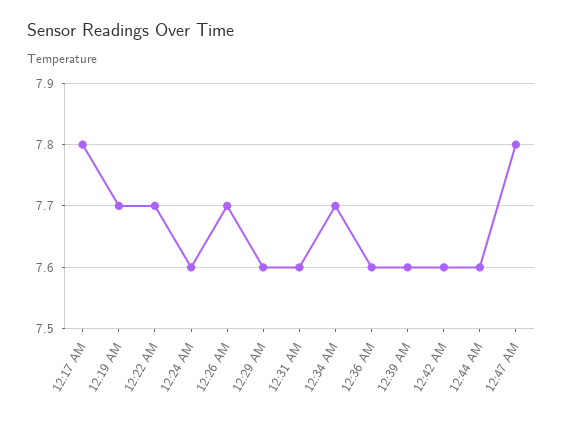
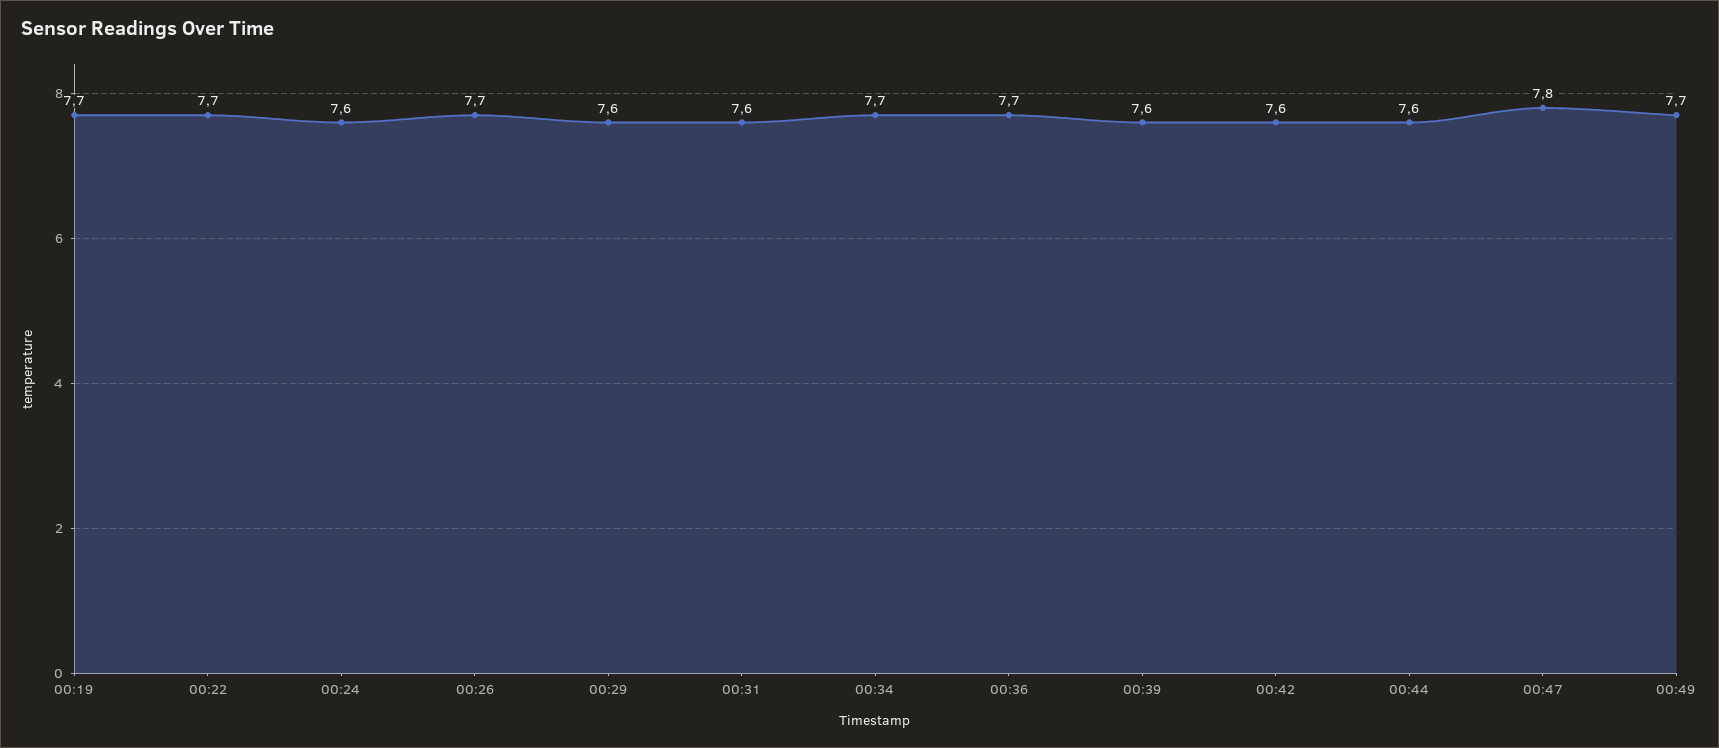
12:17 AM: 7.8 -> none
12:36 AM: 7.6 -> 7.7
00:49: none -> 7.7

